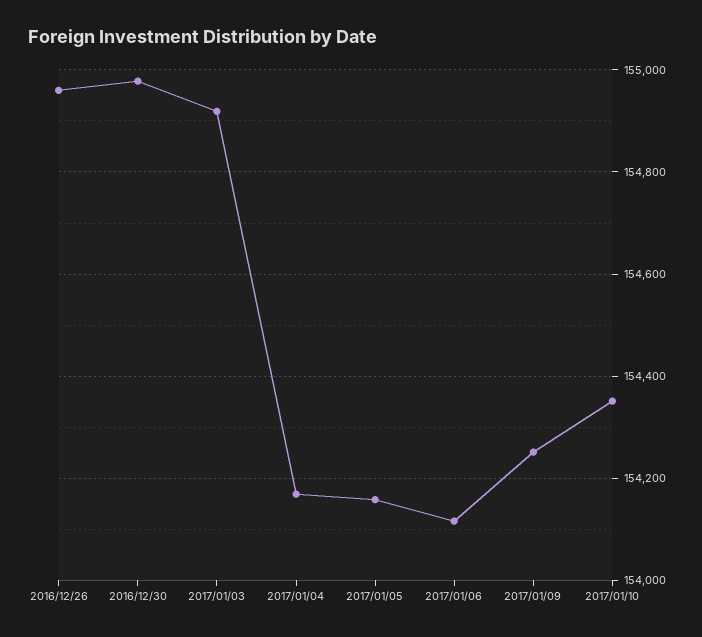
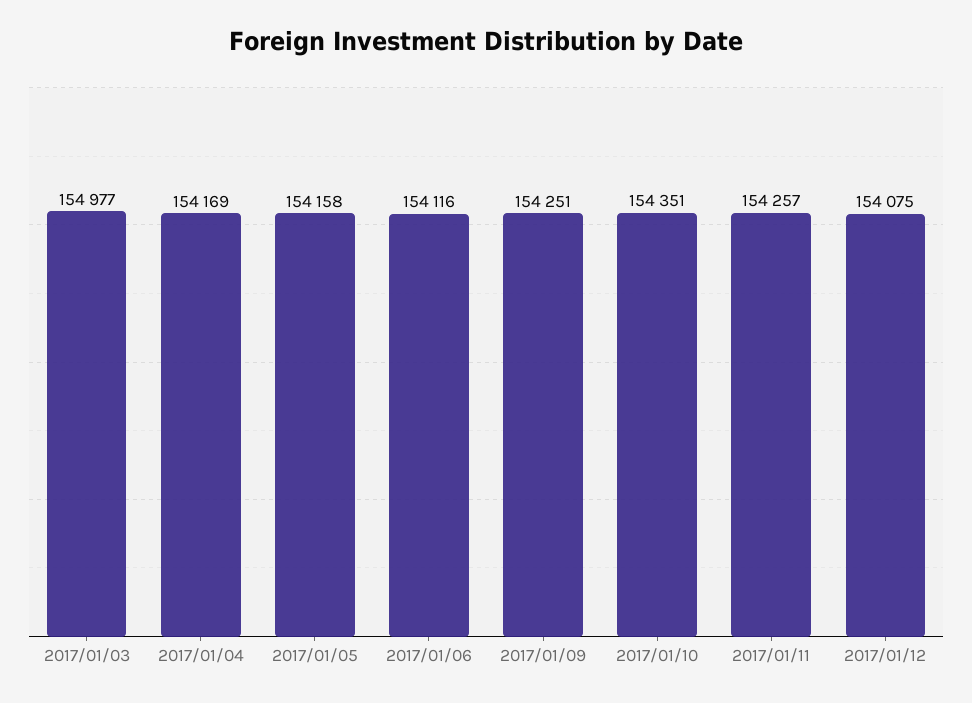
2016/12/26: 154960 -> none
2016/12/30: 154980 -> none
2017/01/03: 154920 -> 154977
2017/01/11: none -> 154257
2017/01/12: none -> 154075

